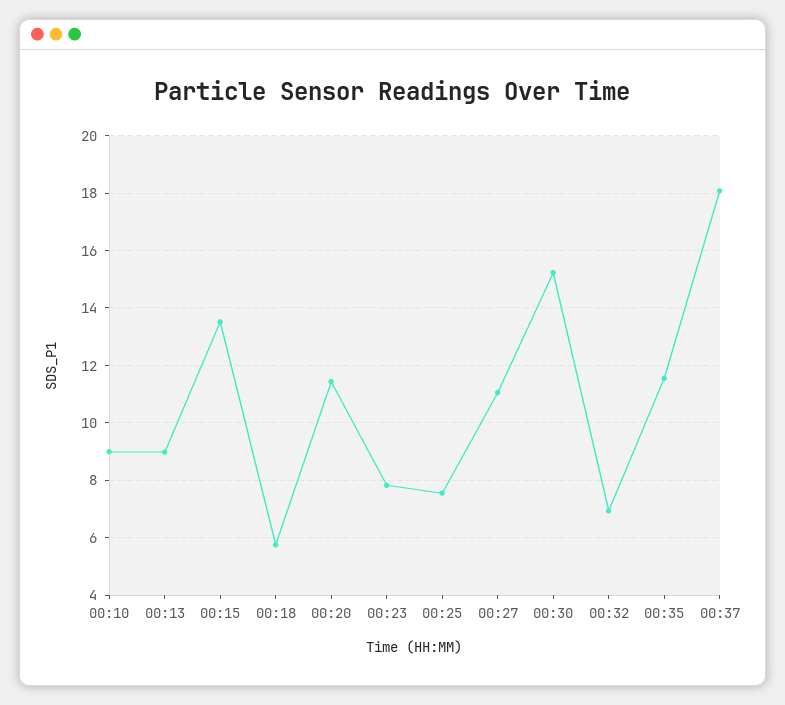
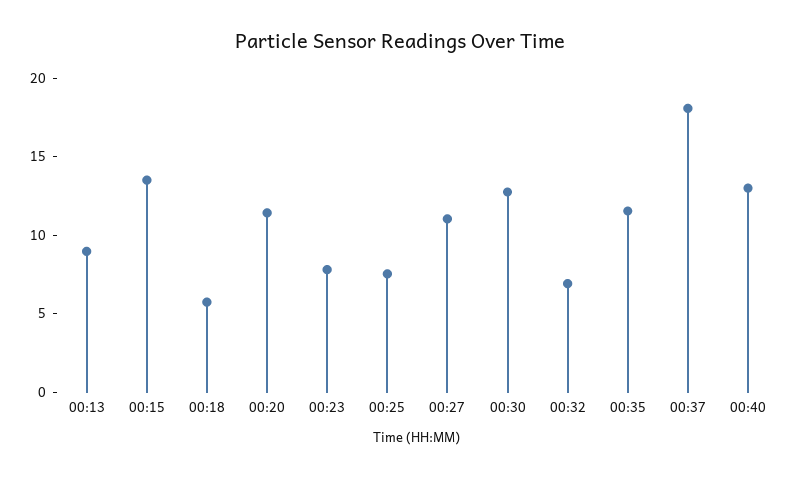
00:10: 9 -> none
00:30: 15.25 -> 13
00:40: none -> 13

